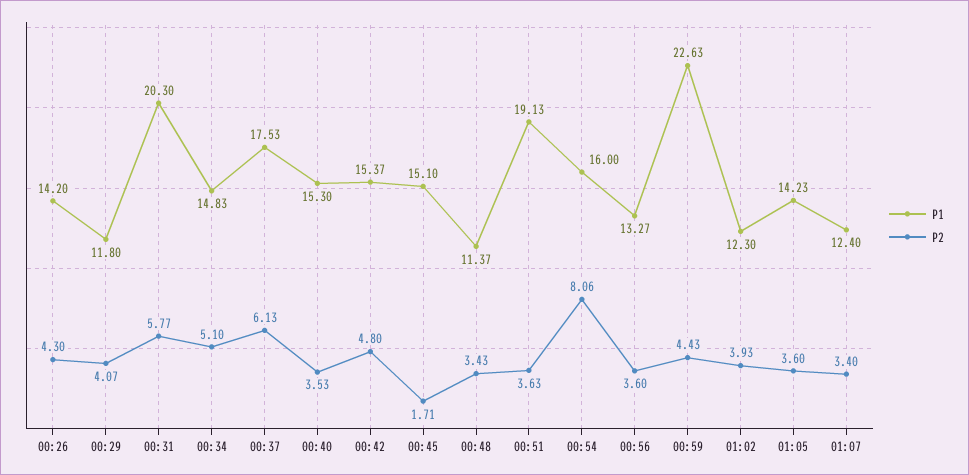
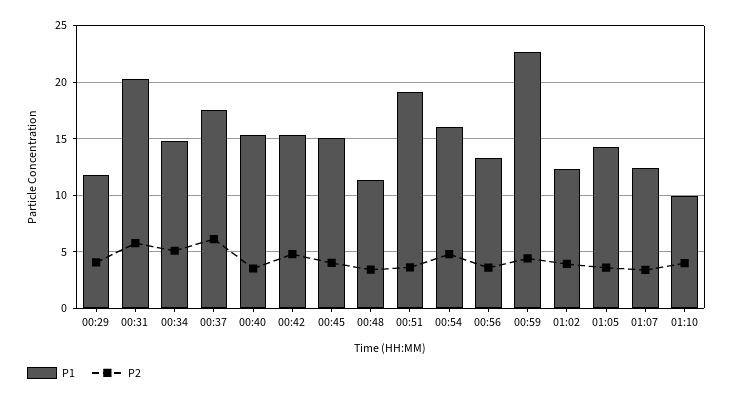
P1, 00:26: 14.2 -> none
P2, 00:26: 4.3 -> none
P2, 00:45: 1.71 -> 4
P2, 00:54: 8.06 -> 5
P1, 01:10: none -> 10
P2, 01:10: none -> 4

